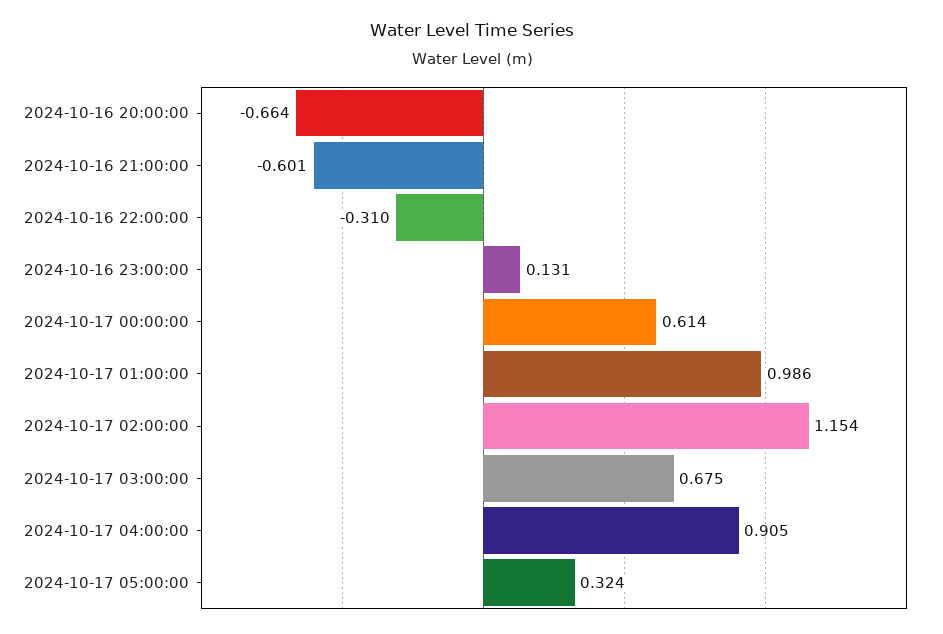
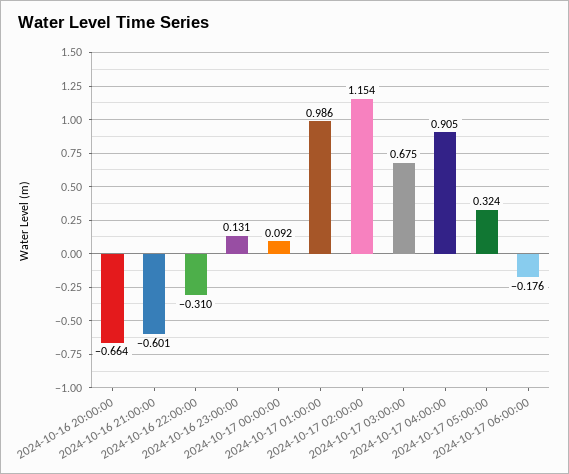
2024-10-17 00:00:00: 0.614 -> 0.092
2024-10-17 06:00:00: none -> -0.176

